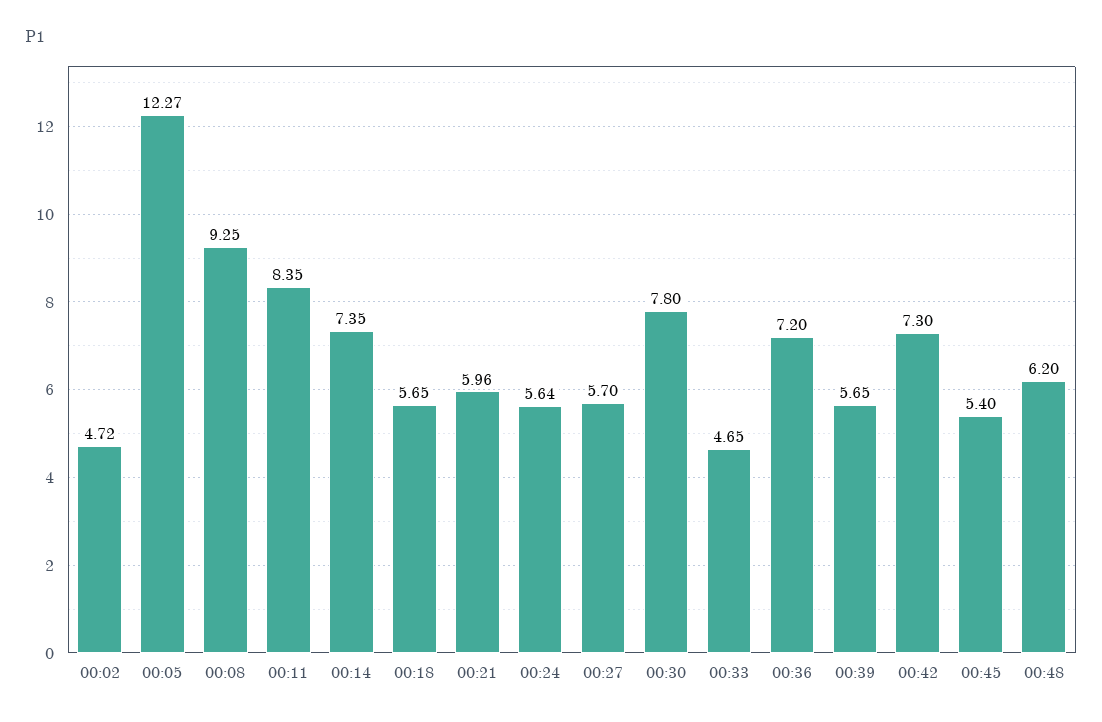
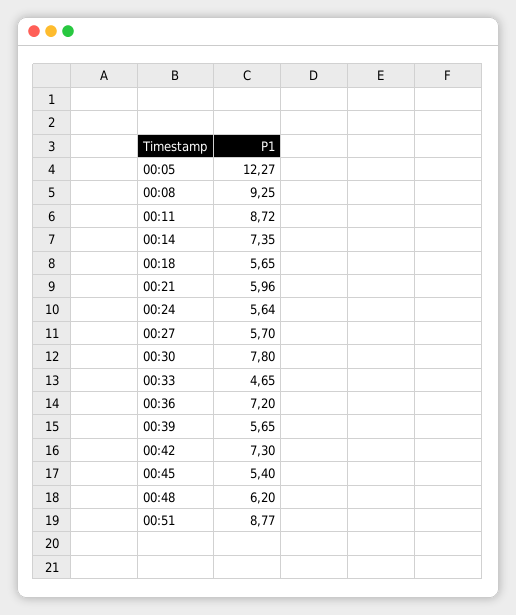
00:02: 4.72 -> none
00:11: 8.35 -> 8.72
00:51: none -> 8.77

